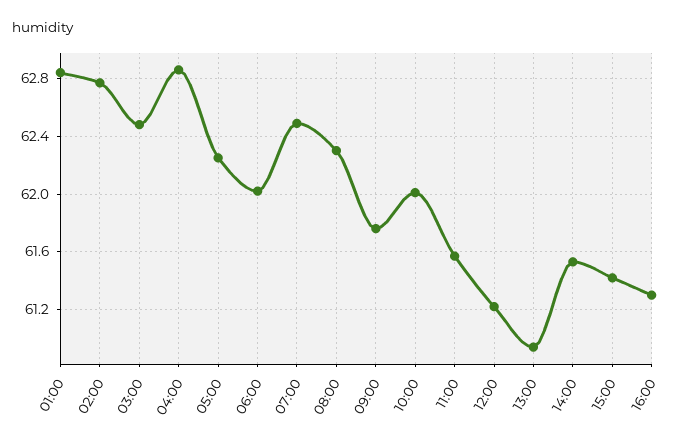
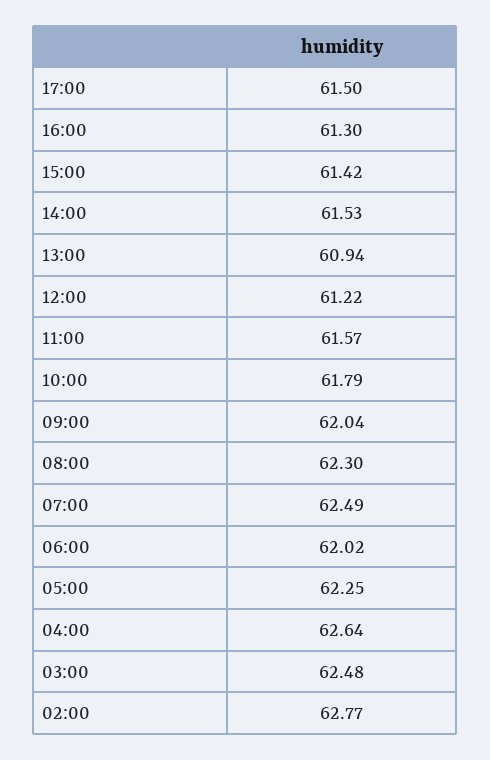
01:00: 62.85 -> none
04:00: 62.85 -> 62.64
09:00: 61.75 -> 62.04
10:00: 62 -> 61.79
17:00: none -> 61.5

